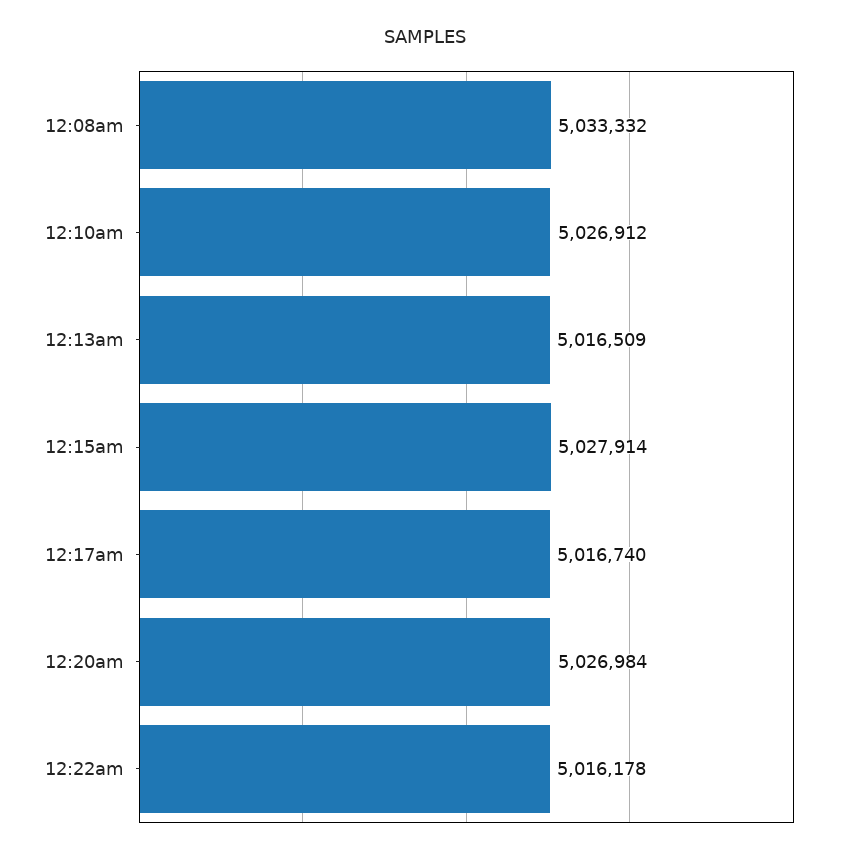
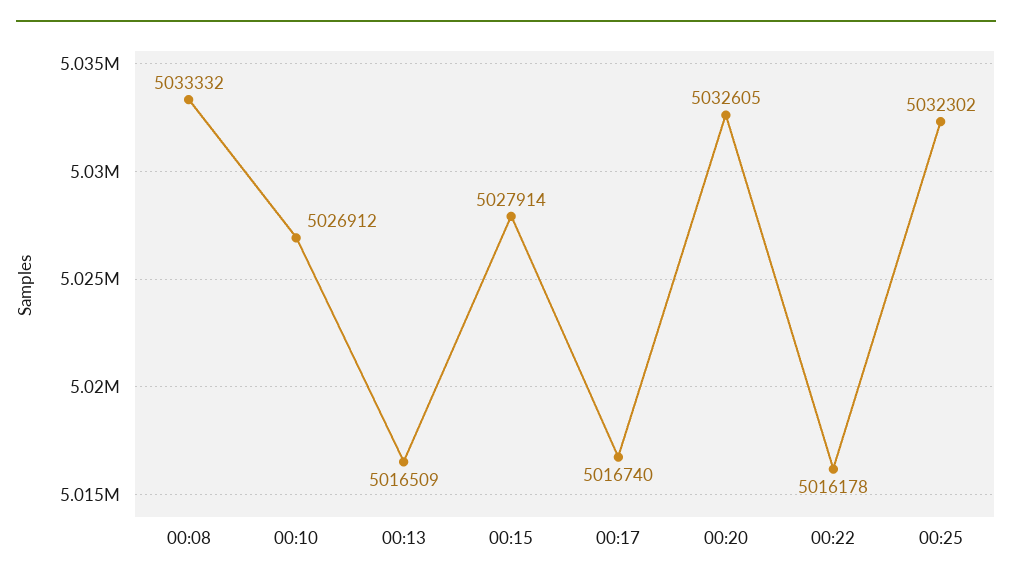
12:20am: 5026984 -> 5032605
00:25: none -> 5032302

